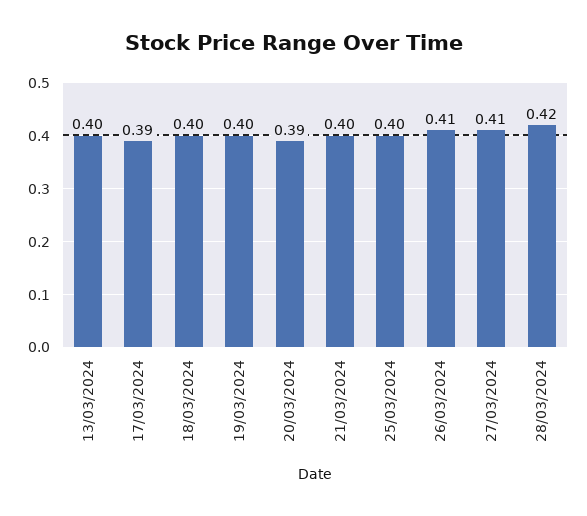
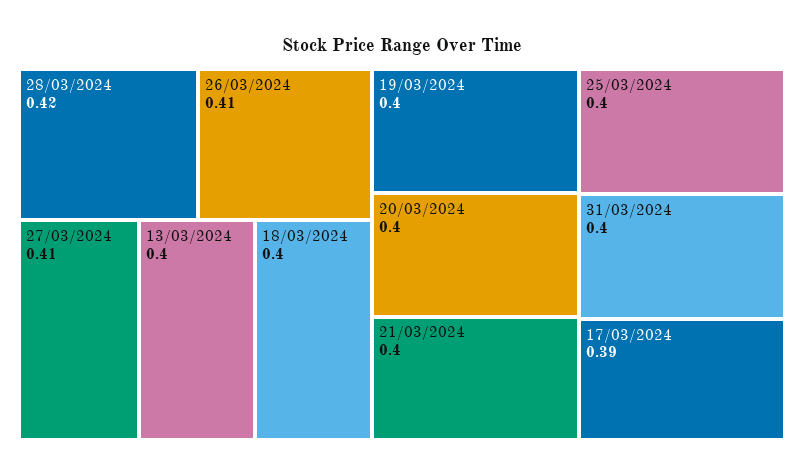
20/03/2024: 0.39 -> 0.4
31/03/2024: none -> 0.4

